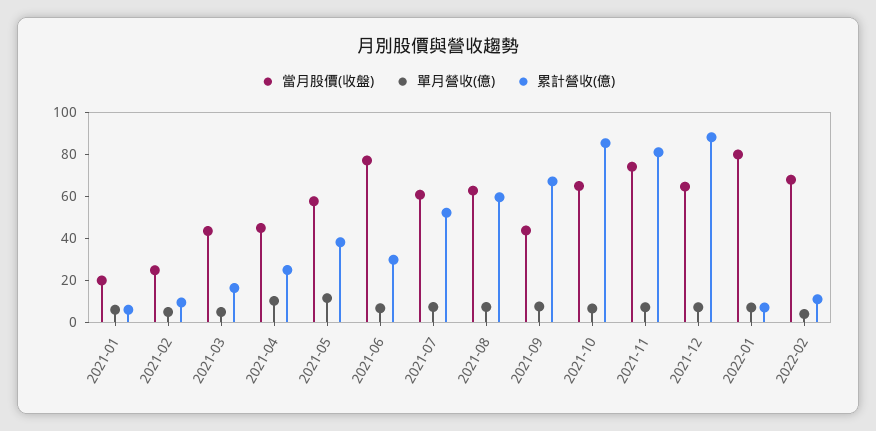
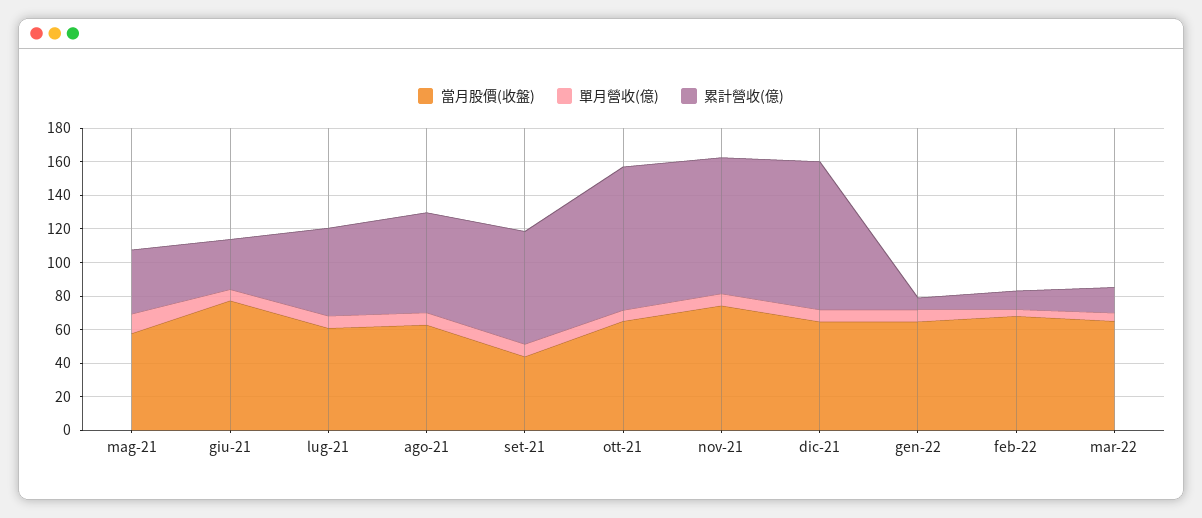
當月股價(收盤), 2021-01: 20 -> none
單月營收(億), 2021-01: 5 -> none
累計營收(億), 2021-01: 5 -> none
當月股價(收盤), 2021-02: 25 -> none
單月營收(億), 2021-02: 5 -> none
累計營收(億), 2021-02: 10 -> none
當月股價(收盤), 2021-03: 45 -> none
單月營收(億), 2021-03: 5 -> none
累計營收(億), 2021-03: 15 -> none
當月股價(收盤), 2021-04: 45 -> none
單月營收(億), 2021-04: 10 -> none
累計營收(億), 2021-04: 25 -> none
當月股價(收盤), 2022-01: 80 -> 65
當月股價(收盤), mar-22: none -> 65
單月營收(億), mar-22: none -> 5
累計營收(億), mar-22: none -> 15

